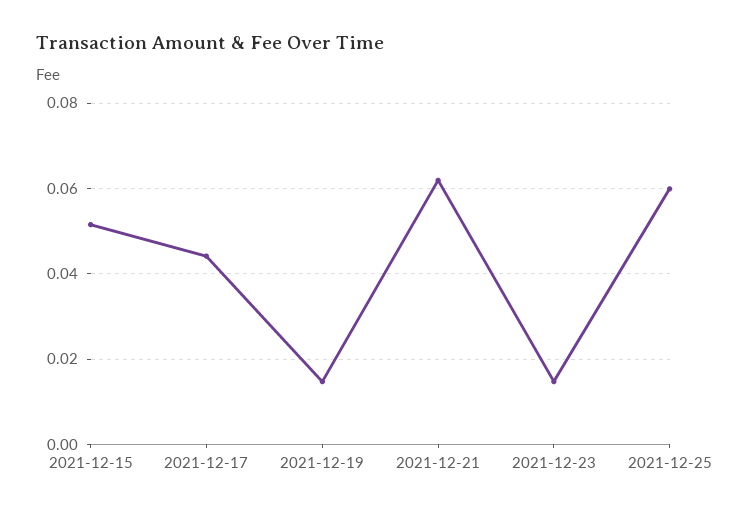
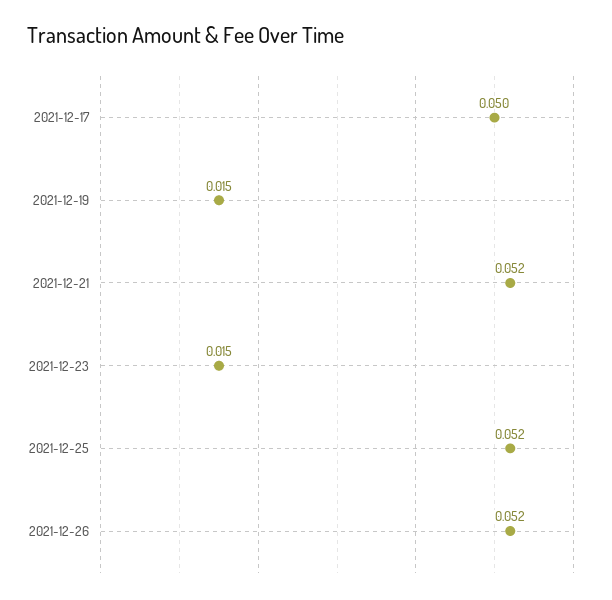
2021-12-15: 0.052 -> none
2021-12-17: 0.044 -> 0.05
2021-12-21: 0.062 -> 0.052
2021-12-25: 0.06 -> 0.052
2021-12-26: none -> 0.052

